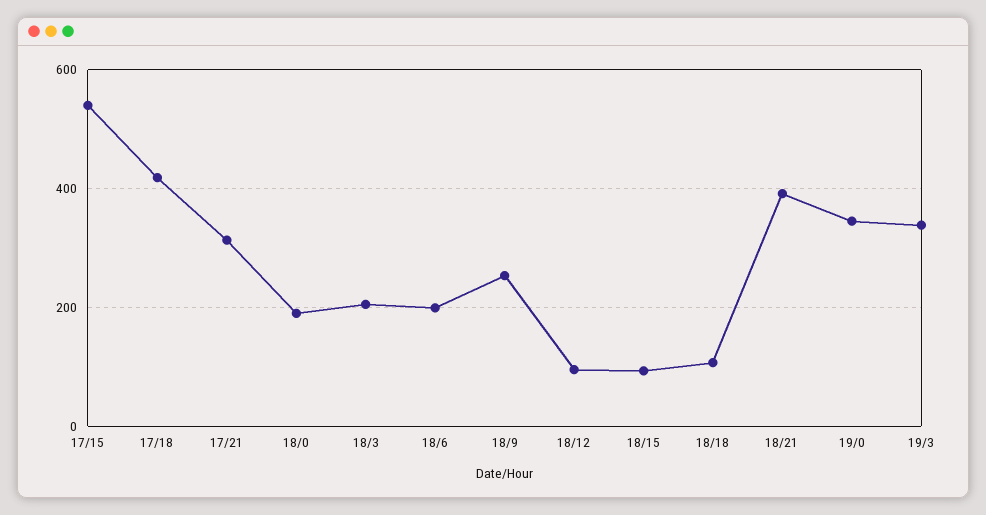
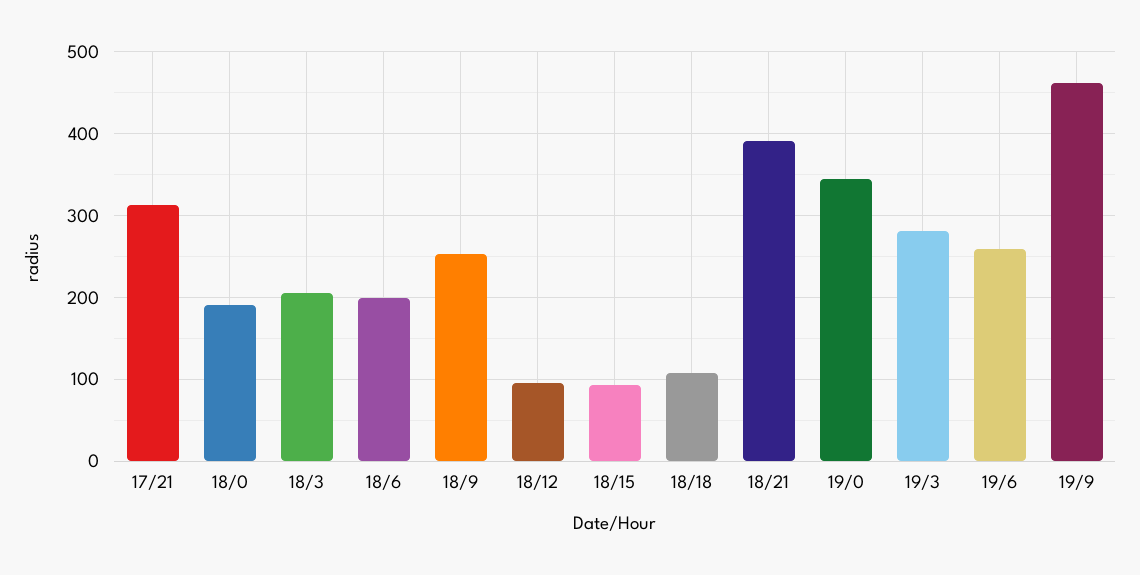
17/15: 540 -> none
17/18: 420 -> none
19/3: 340 -> 280
19/6: none -> 260
19/9: none -> 460

